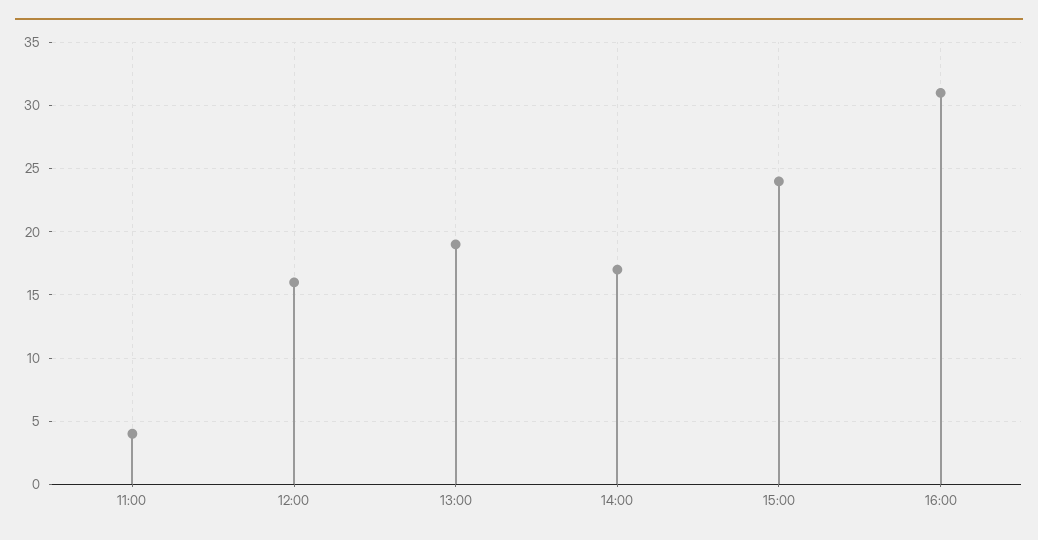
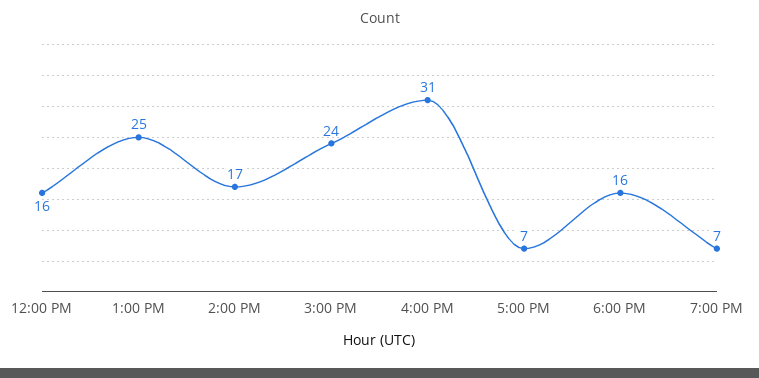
11:00: 4 -> none
13:00: 19 -> 25
5:00 PM: none -> 7
6:00 PM: none -> 16
7:00 PM: none -> 7

